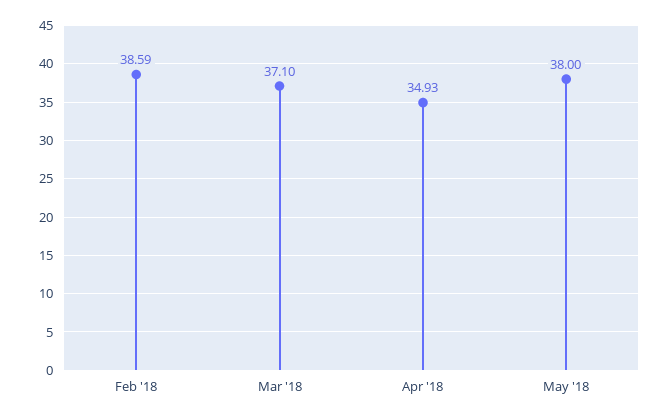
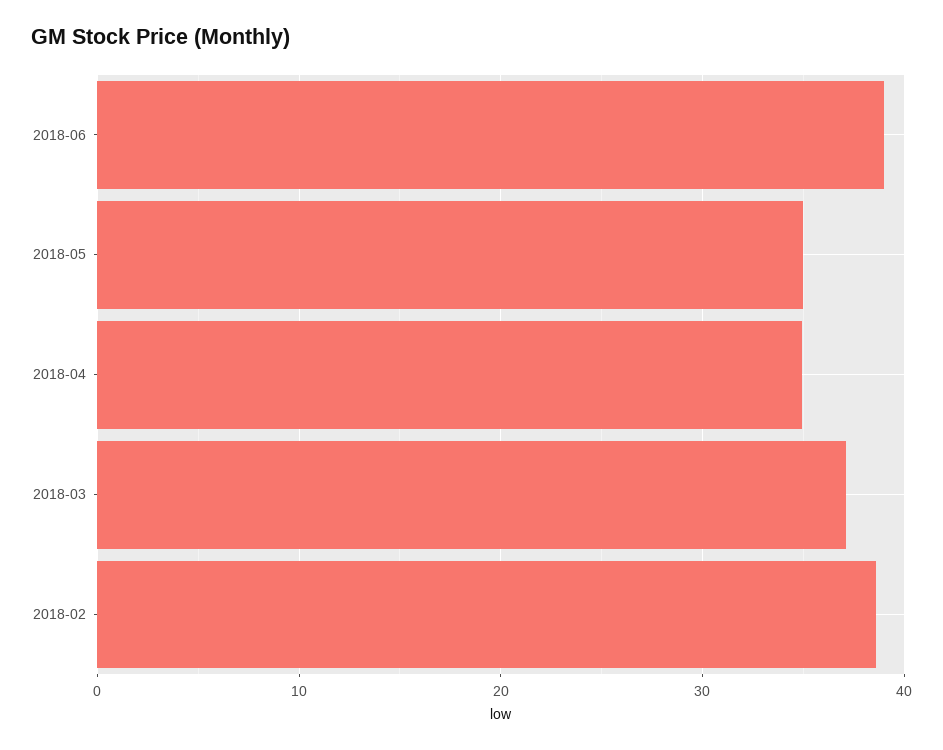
May '18: 38 -> 35
2018-06: none -> 39

